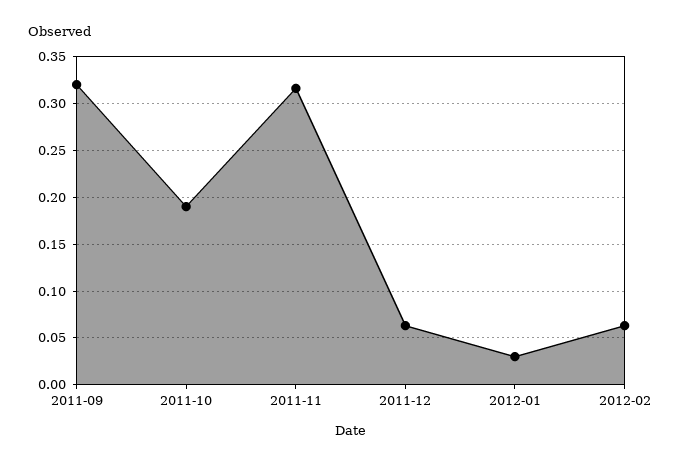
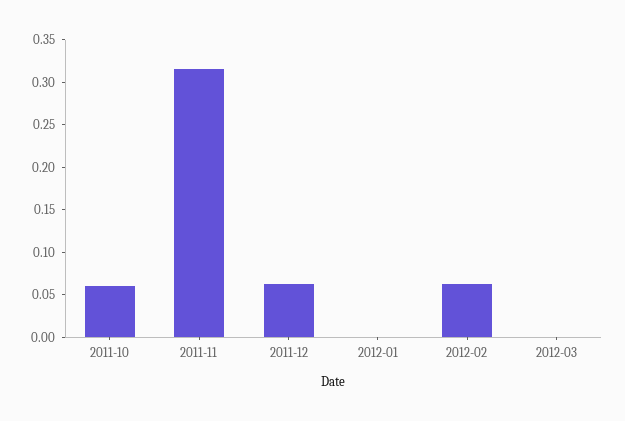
2011-09: 0.32 -> none
2011-10: 0.19 -> 0.06
2012-01: 0.03 -> 0
2012-03: none -> 0

